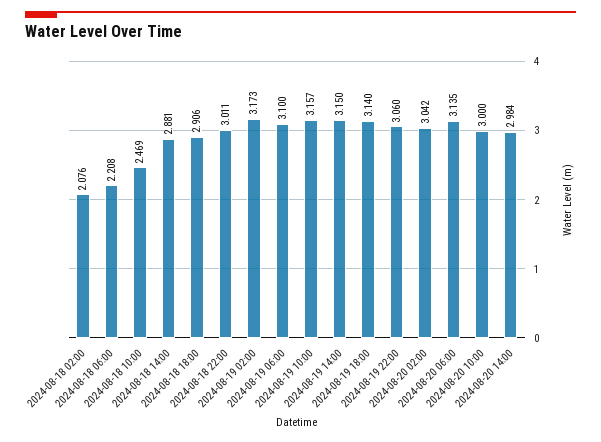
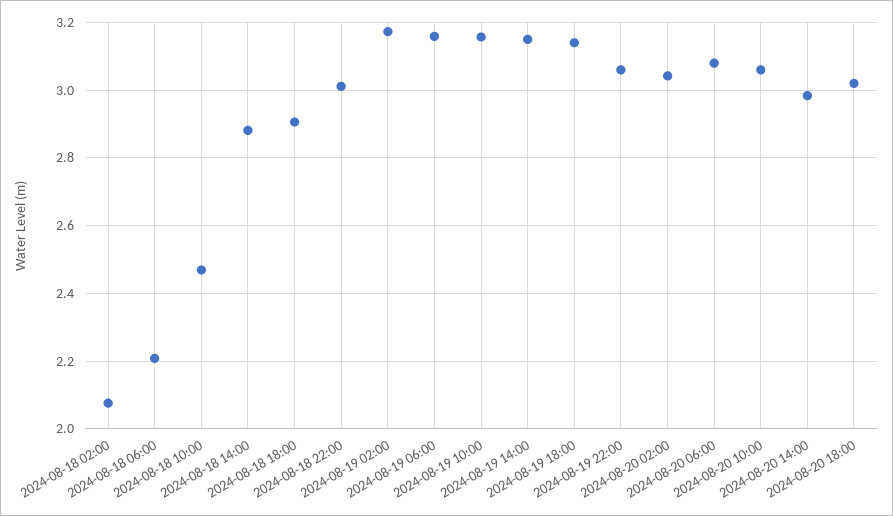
2024-08-19 06:00: 3.1 -> 3.16
2024-08-20 06:00: 3.135 -> 3.08
2024-08-20 10:00: 3 -> 3.06
2024-08-20 18:00: none -> 3.02

